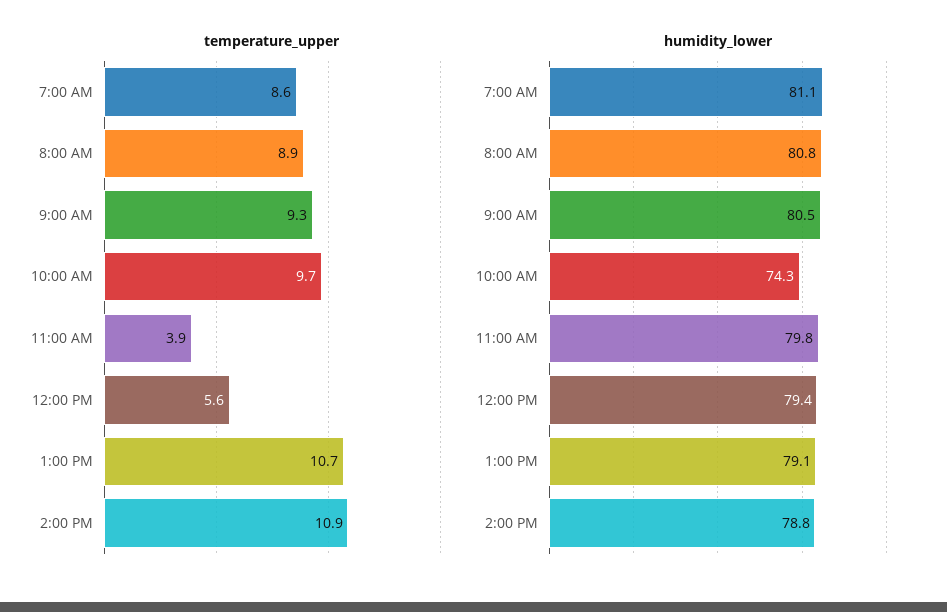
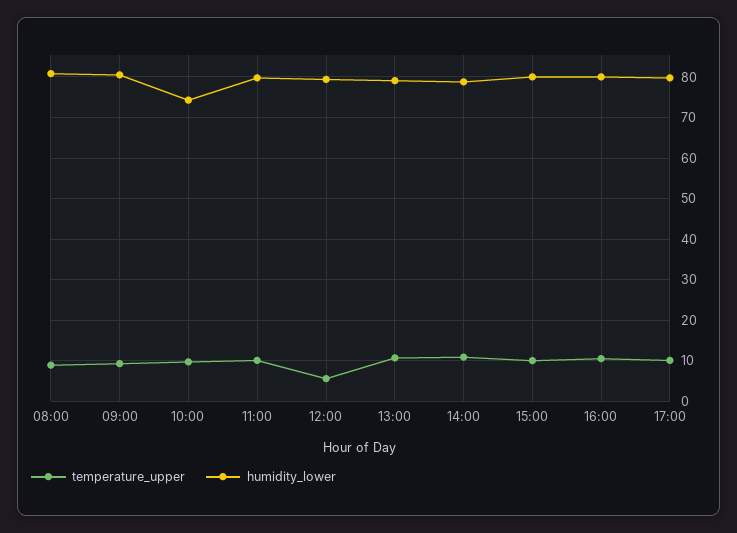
temperature_upper, 7:00 AM: 8.6 -> none
temperature_upper, 11:00 AM: 3.9 -> 10
humidity_lower, 7:00 AM: 81.1 -> none
temperature_upper, 15:00: none -> 10
humidity_lower, 15:00: none -> 80
temperature_upper, 16:00: none -> 10
humidity_lower, 16:00: none -> 80
temperature_upper, 17:00: none -> 10
humidity_lower, 17:00: none -> 80

